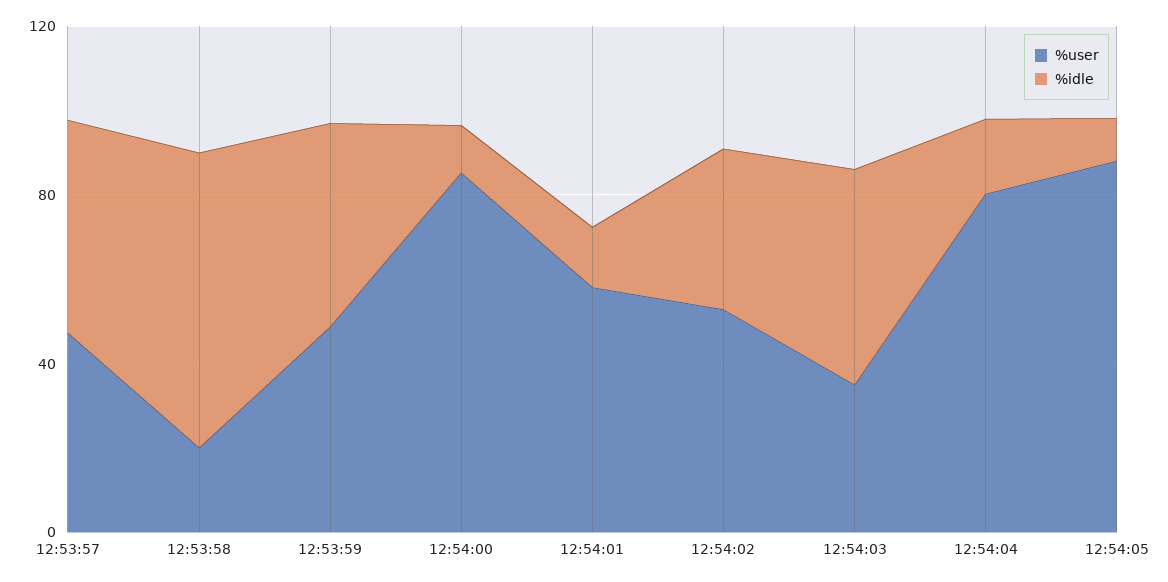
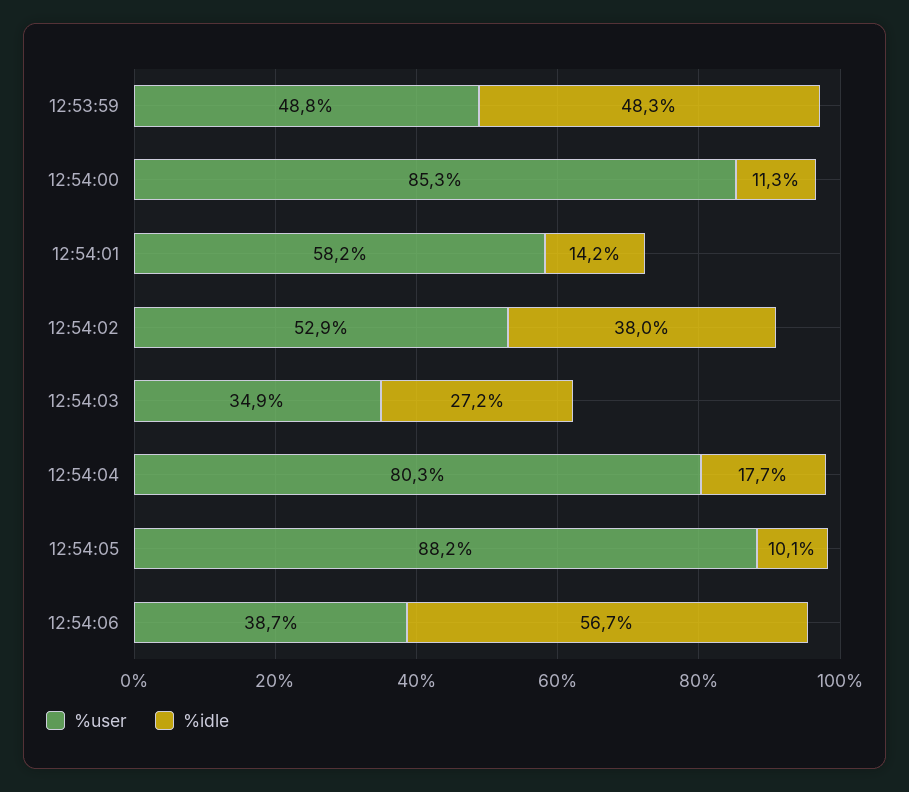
%user, 12:53:57: 50 -> none
%idle, 12:53:57: 50 -> none
%user, 12:53:58: 20 -> none
%idle, 12:53:58: 70 -> none
%idle, 12:54:03: 50 -> 27.2
%user, 12:54:06: none -> 38.7
%idle, 12:54:06: none -> 56.7

